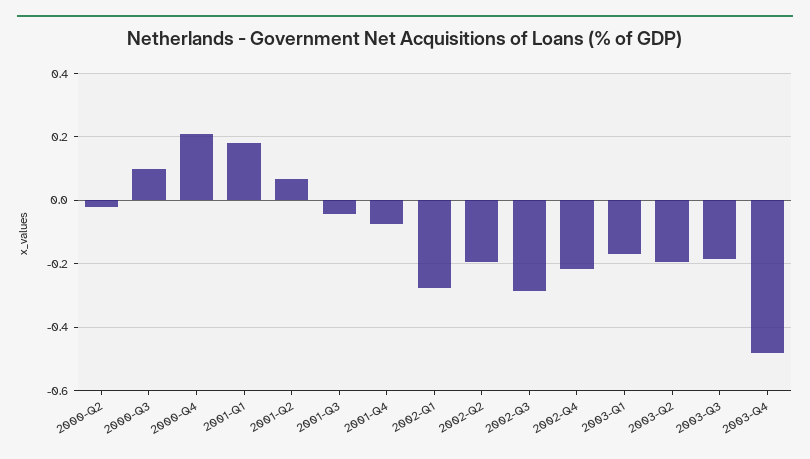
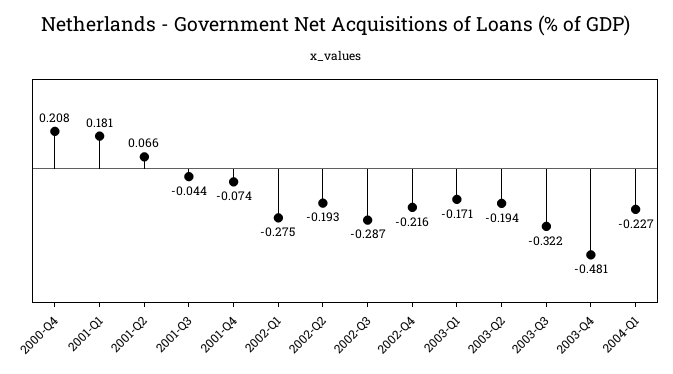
2000-Q2: -0.02 -> none
2000-Q3: 0.1 -> none
2003-Q3: -0.18 -> -0.322
2004-Q1: none -> -0.227

